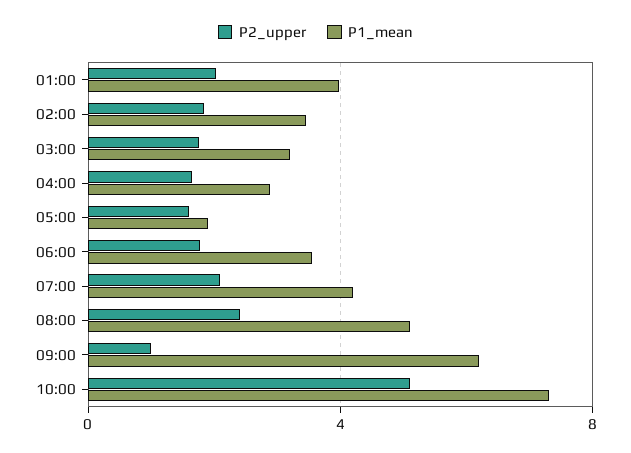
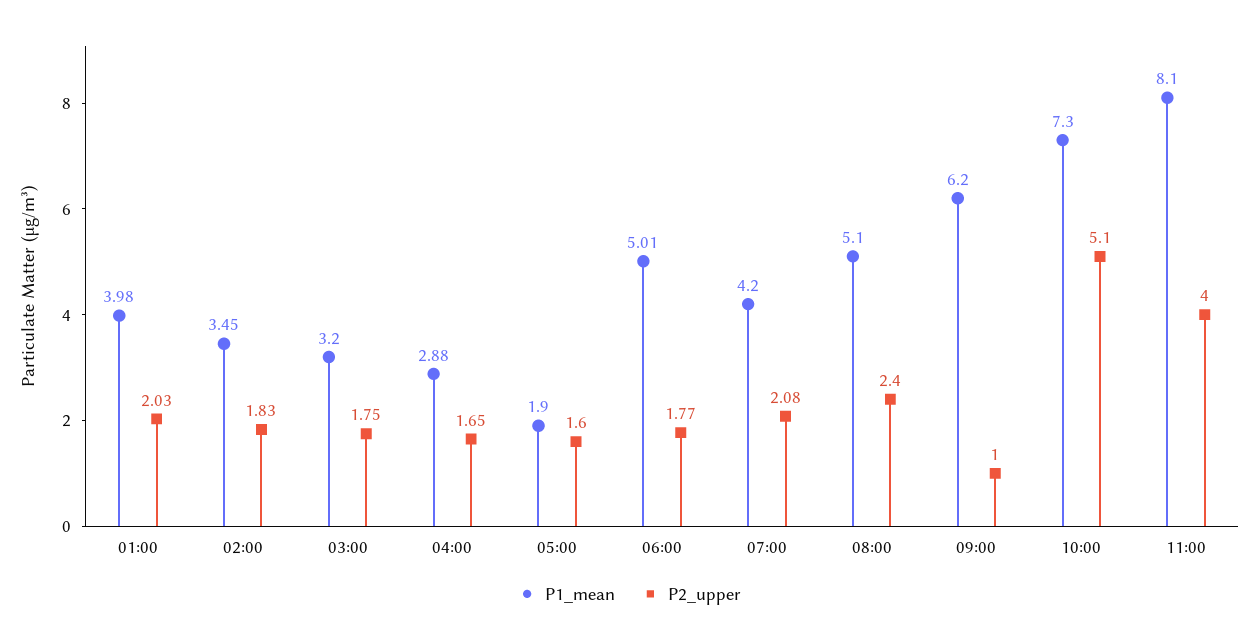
P1_mean, 06:00: 3.5 -> 5.01
P1_mean, 11:00: none -> 8.1
P2_upper, 11:00: none -> 4

